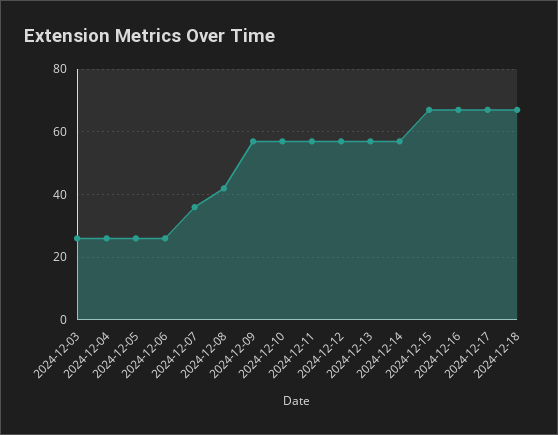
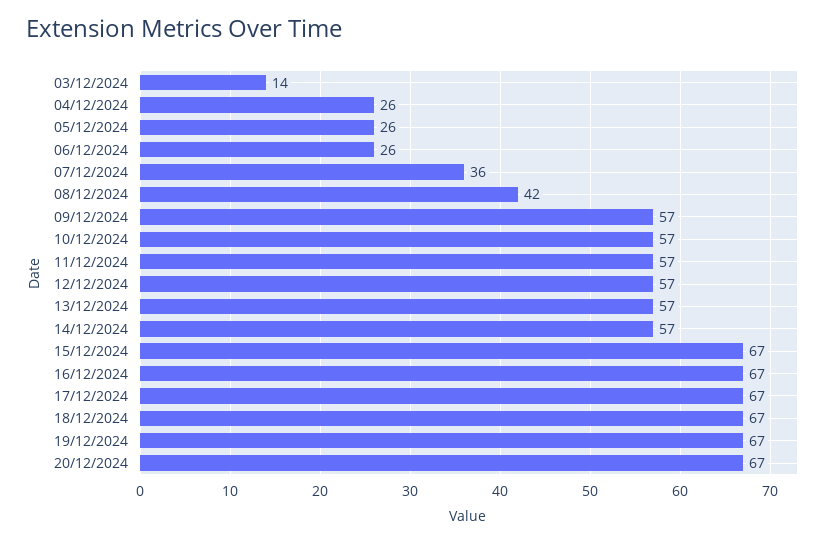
2024-12-03: 25 -> 14
19/12/2024: none -> 67
20/12/2024: none -> 67

